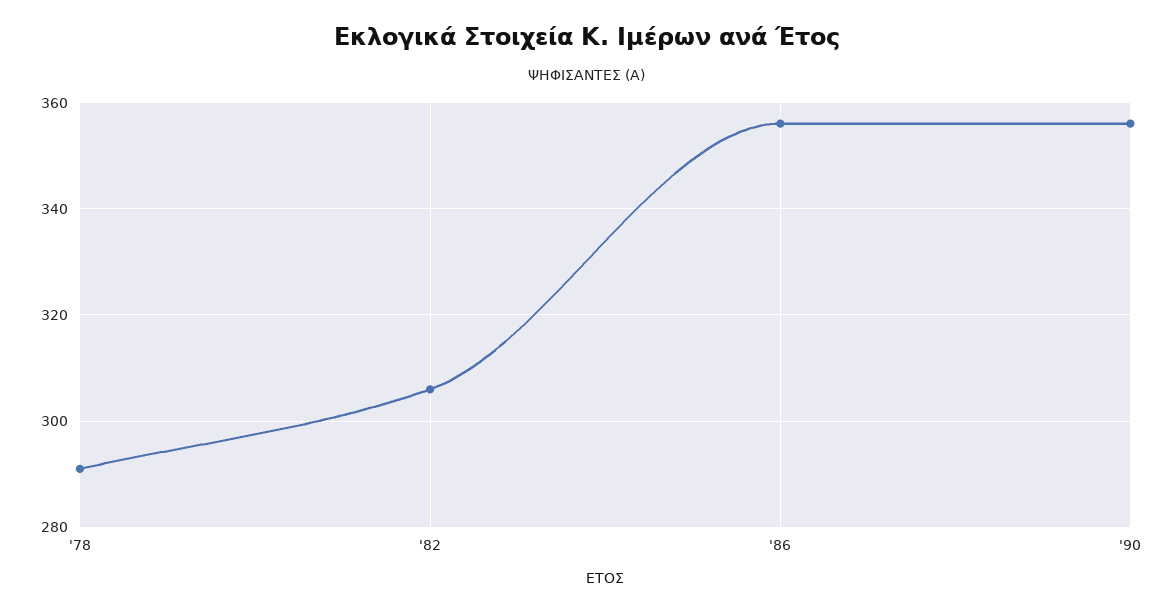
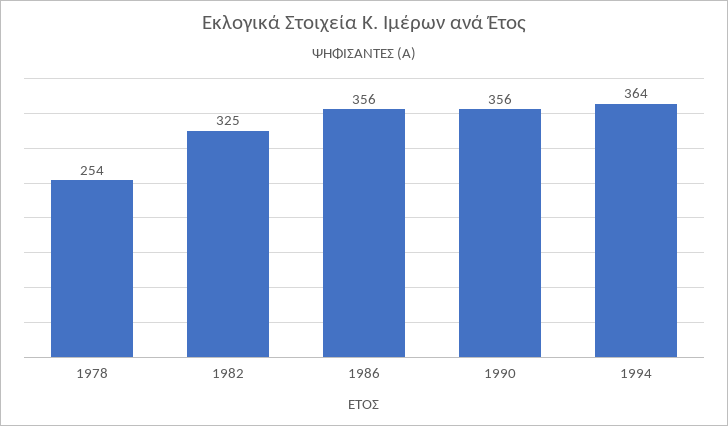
'78: 290 -> 254
'82: 305 -> 325
1994: none -> 364

